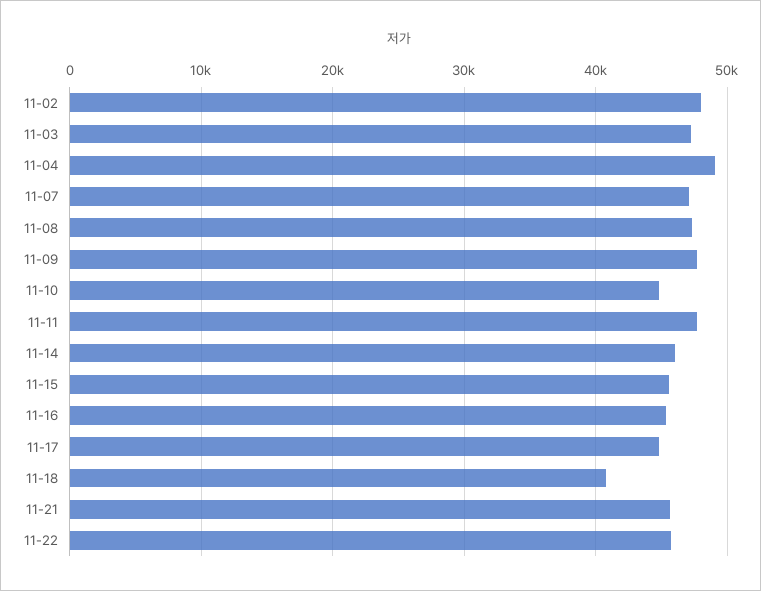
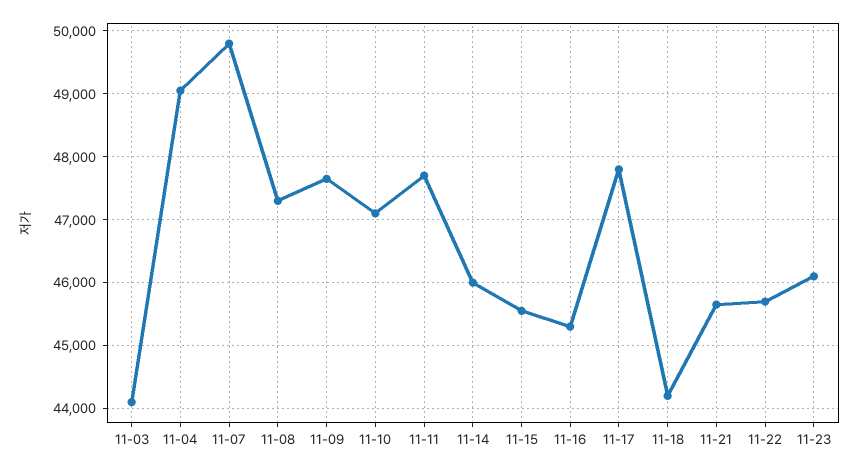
11-02: 48000 -> none
11-03: 47000 -> 44100
11-07: 47000 -> 49800
11-10: 45000 -> 47100
11-17: 45000 -> 47800
11-18: 41000 -> 44200
11-23: none -> 46100

